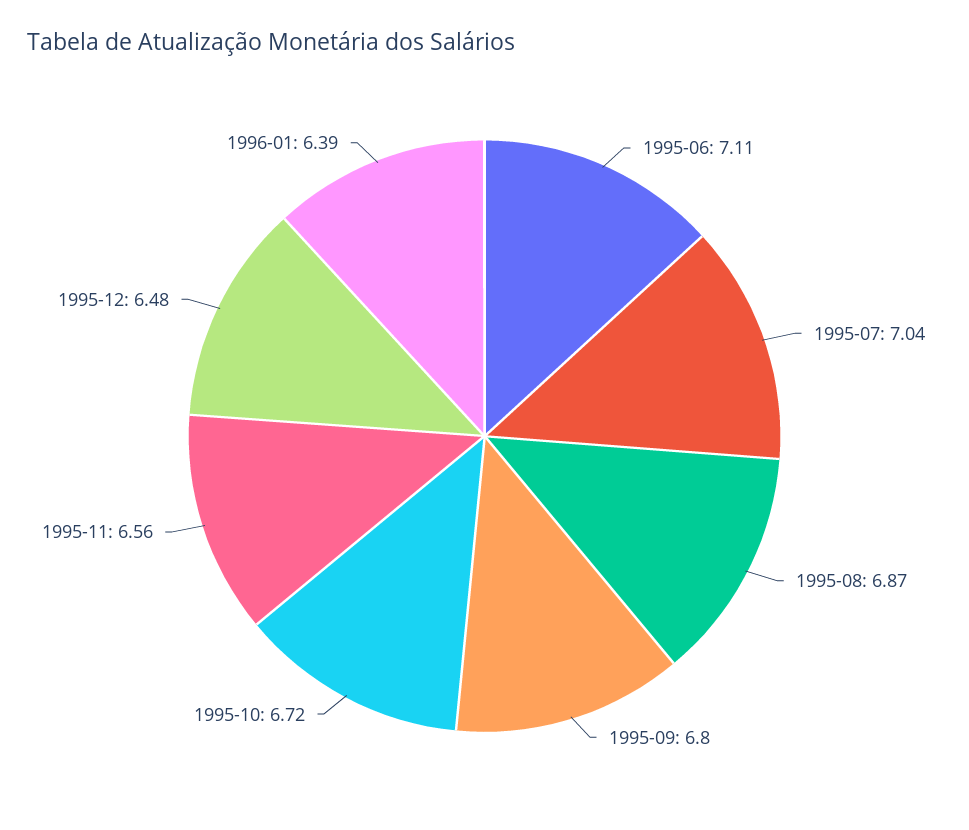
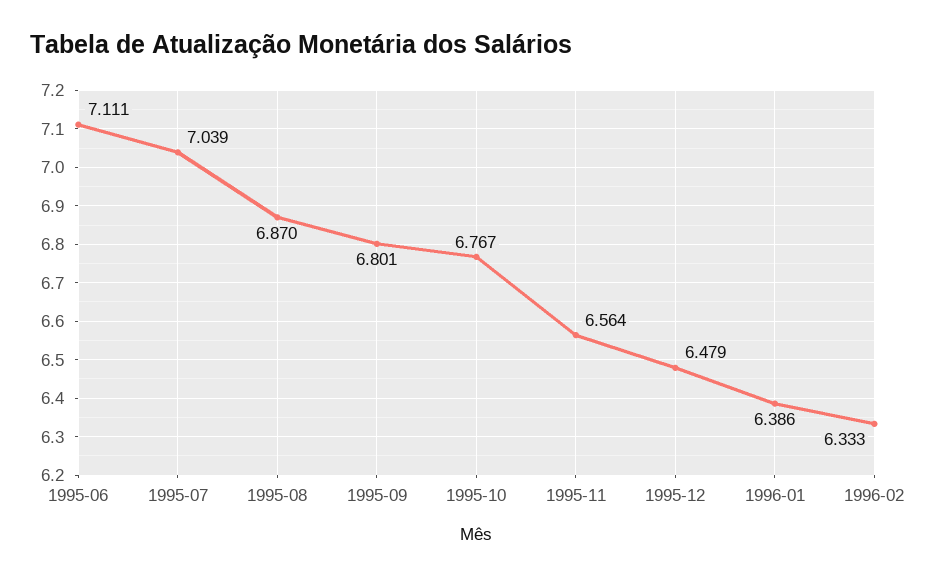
1995-10: 6.72 -> 6.767
1996-02: none -> 6.333

